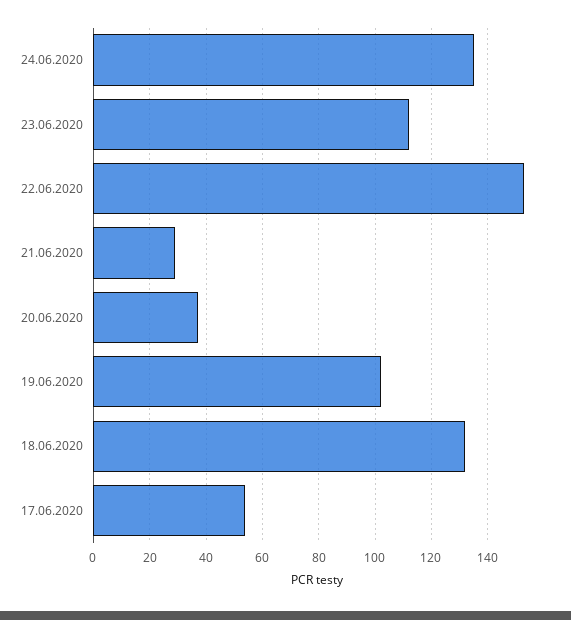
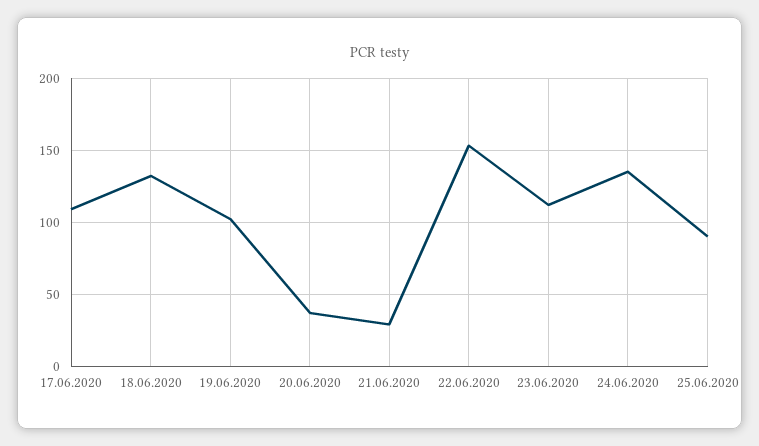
17.06.2020: 55 -> 110
25.06.2020: none -> 90

